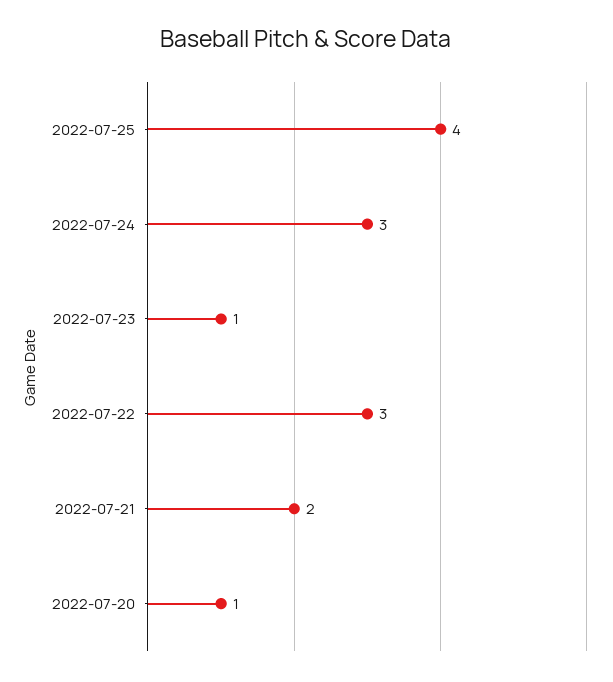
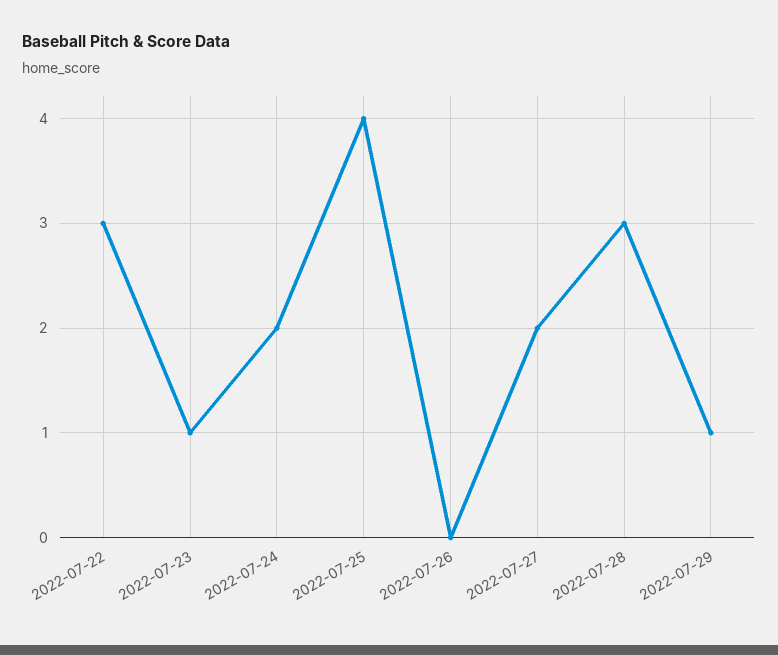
2022-07-24: 3 -> 2
2022-07-21: 2 -> none
2022-07-20: 1 -> none
2022-07-26: none -> 0
2022-07-27: none -> 2
2022-07-28: none -> 3
2022-07-29: none -> 1

